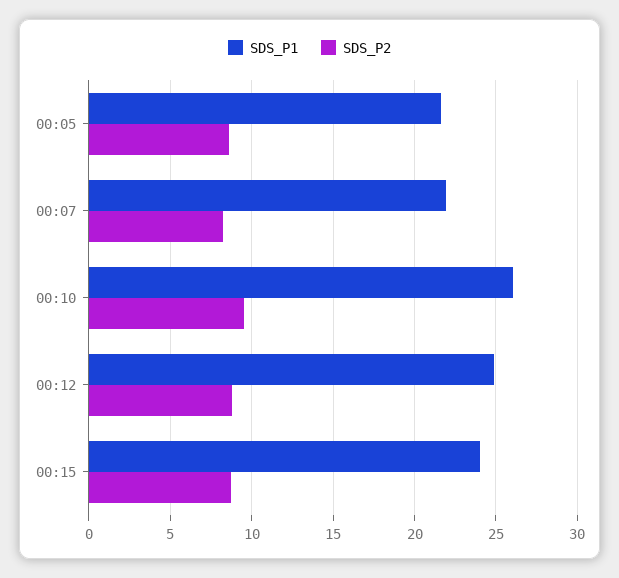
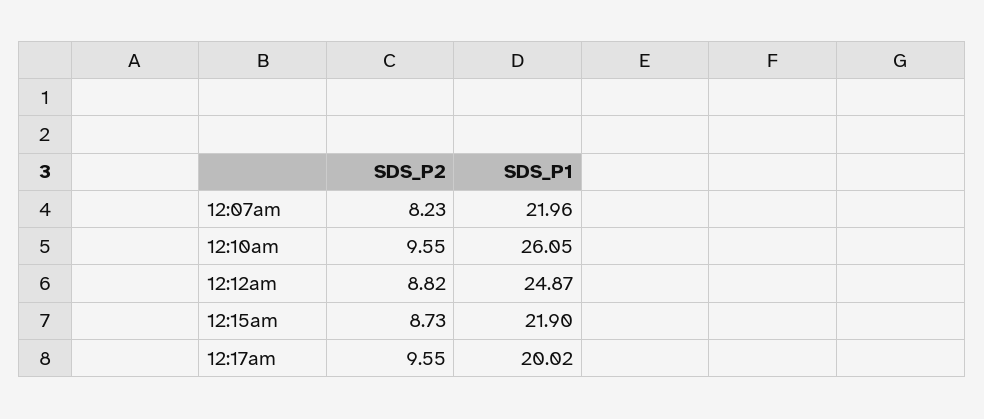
SDS_P1, 00:05: 21.5 -> none
SDS_P2, 00:05: 8.5 -> none
SDS_P1, 00:15: 24 -> 21.9
SDS_P2, 12:17am: none -> 9.55
SDS_P1, 12:17am: none -> 20.02

